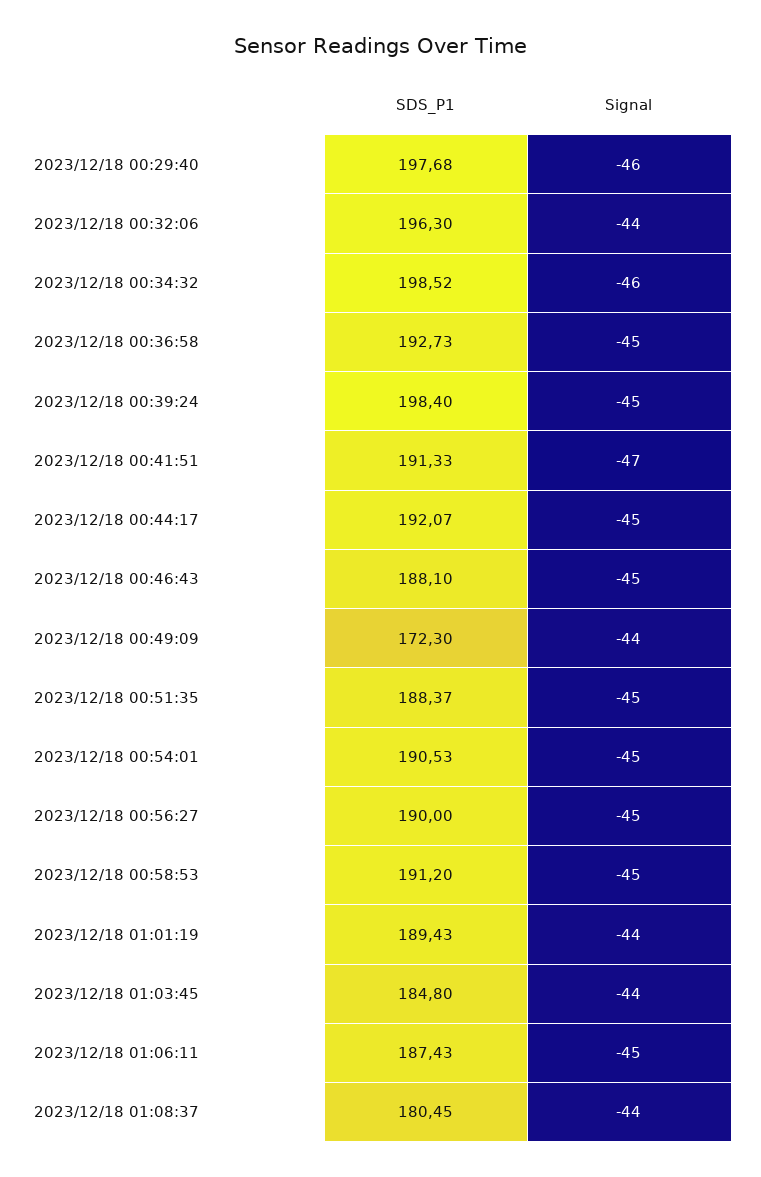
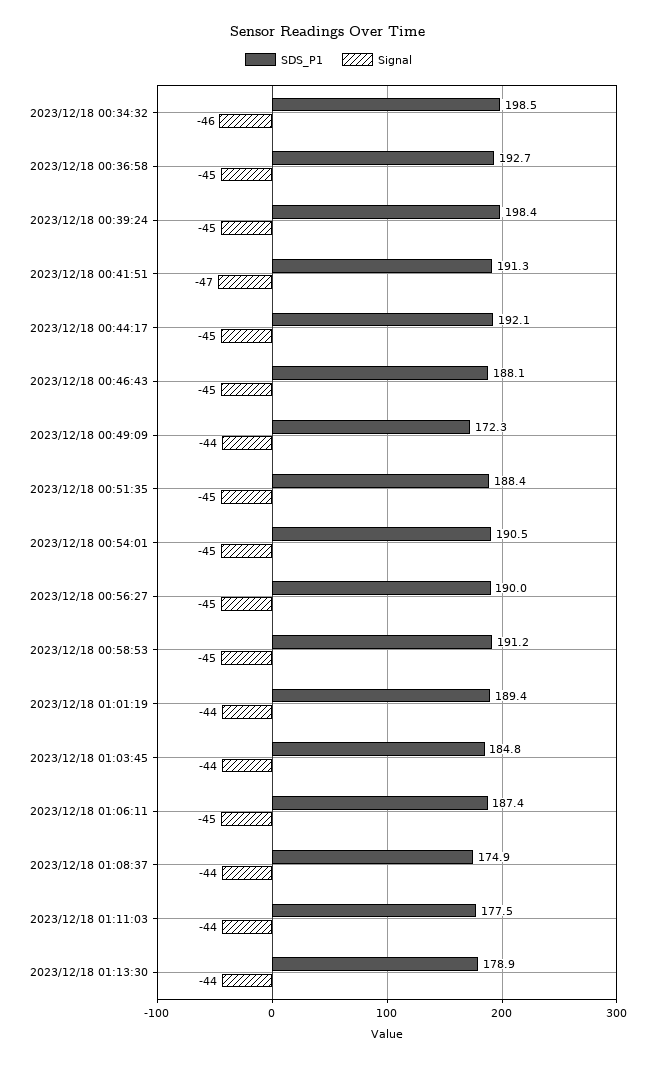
SDS_P1, 2023/12/18 00:29:40: 197.68 -> none
Signal, 2023/12/18 00:29:40: -46 -> none
SDS_P1, 2023/12/18 00:32:06: 196.3 -> none
Signal, 2023/12/18 00:32:06: -44 -> none
SDS_P1, 2023/12/18 01:08:37: 180.45 -> 174.9
SDS_P1, 2023/12/18 01:11:03: none -> 177.5
Signal, 2023/12/18 01:11:03: none -> -44
SDS_P1, 2023/12/18 01:13:30: none -> 178.9
Signal, 2023/12/18 01:13:30: none -> -44

